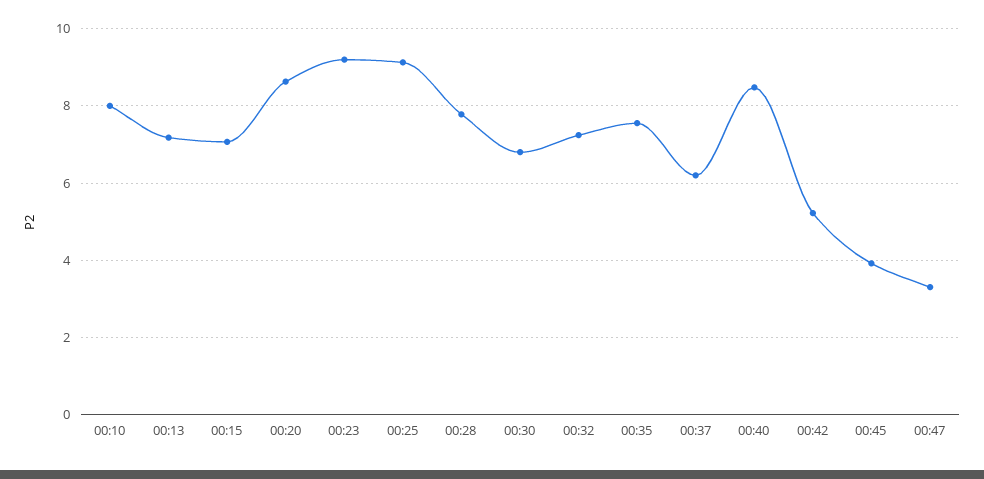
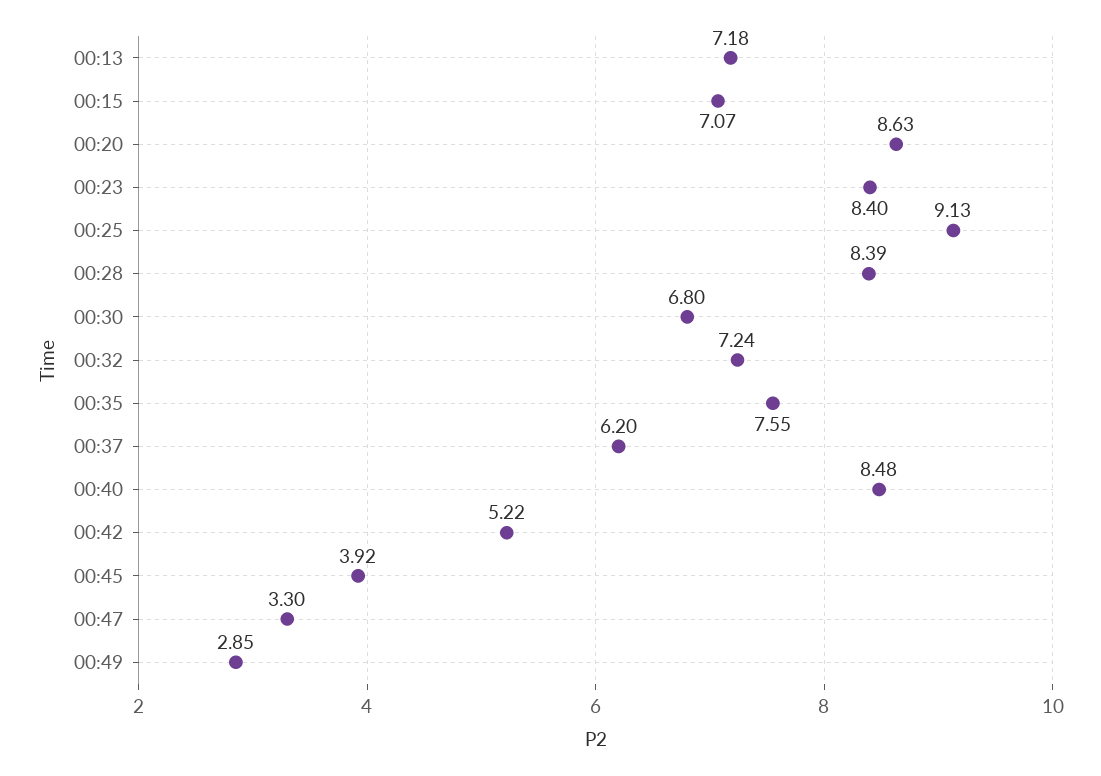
00:10: 8 -> none
00:23: 9.2 -> 8.4
00:28: 7.8 -> 8.39
00:49: none -> 2.85

